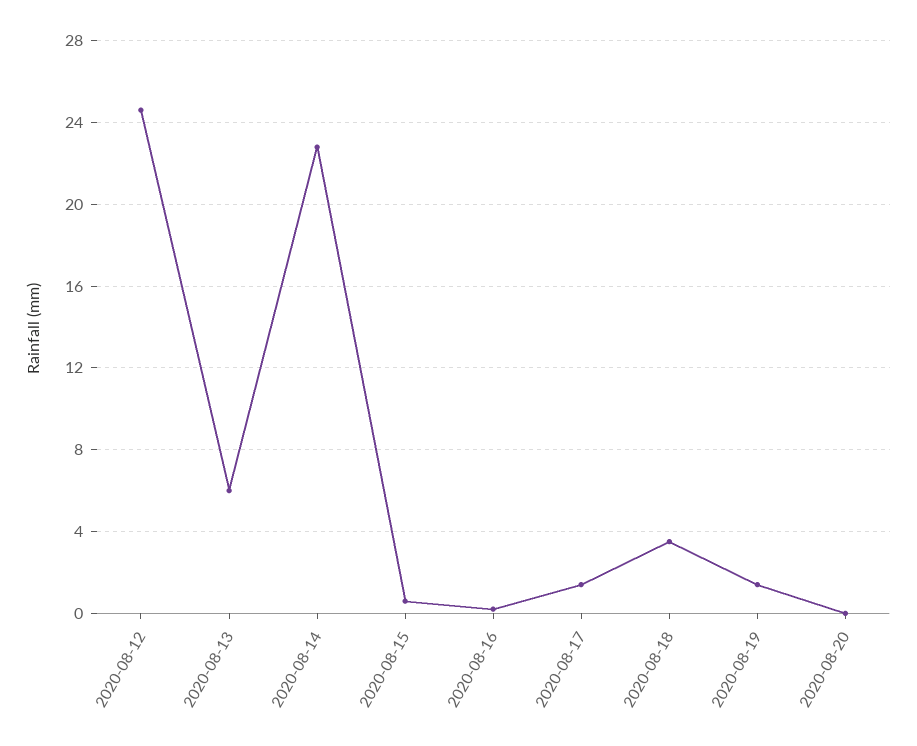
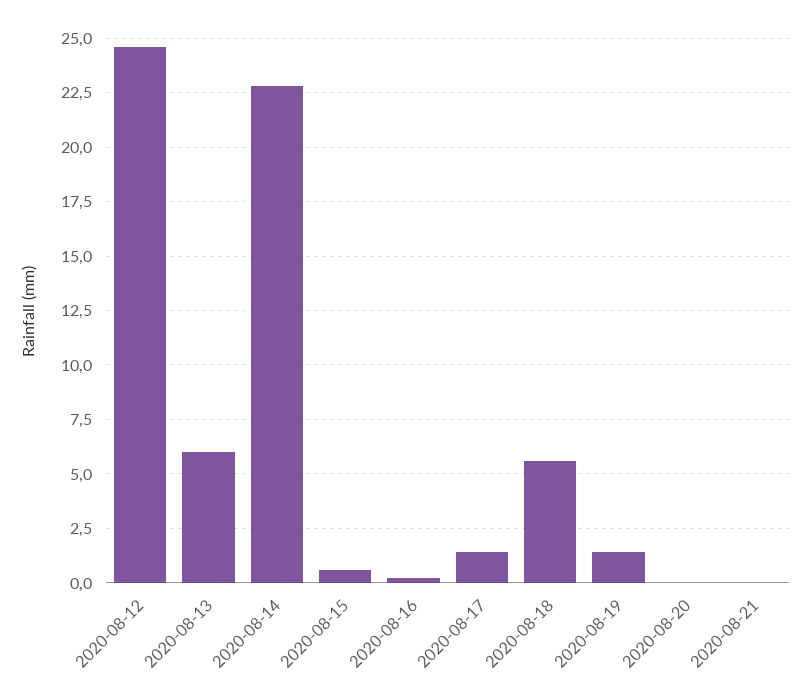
2020-08-18: 3.5 -> 5.5
2020-08-21: none -> 0

